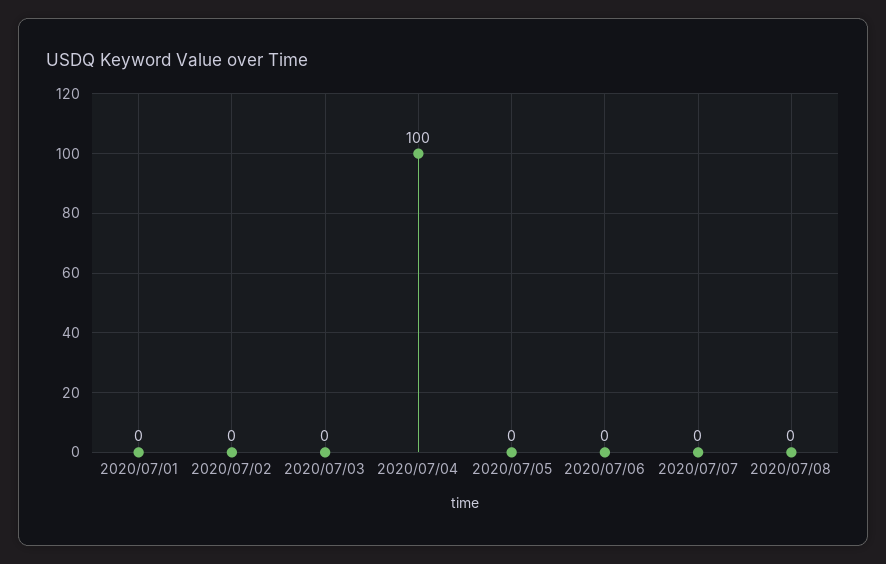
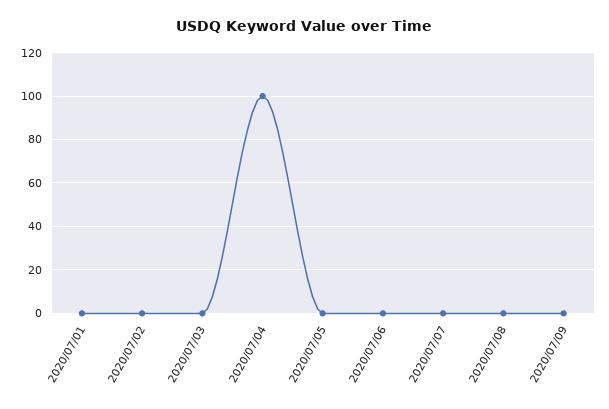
2020/07/09: none -> 0

